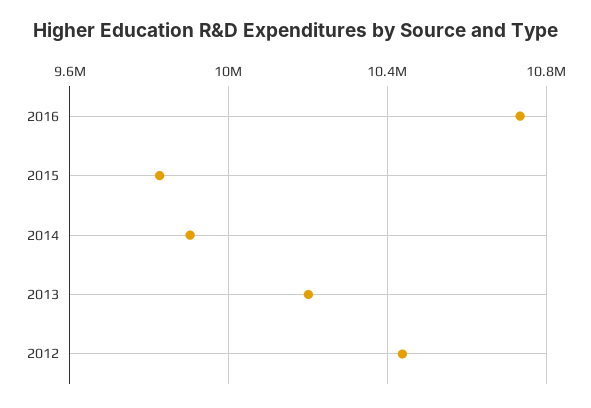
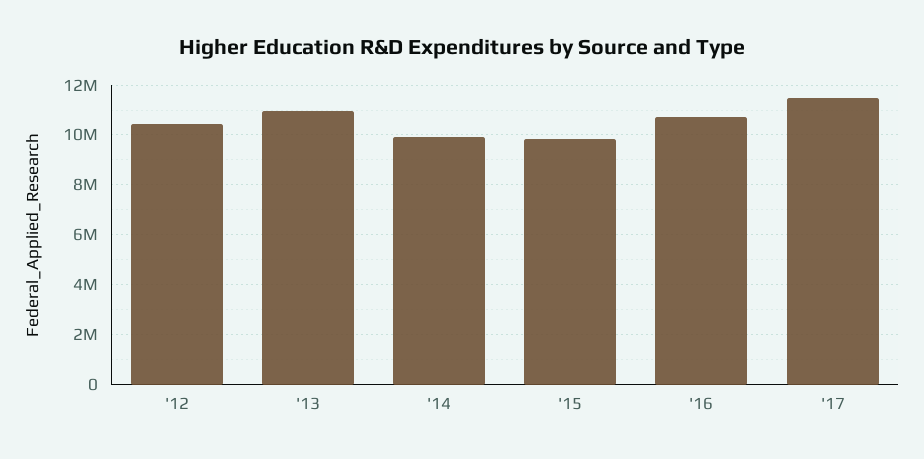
2013: 10200000 -> 11000000
'17: none -> 11500000

